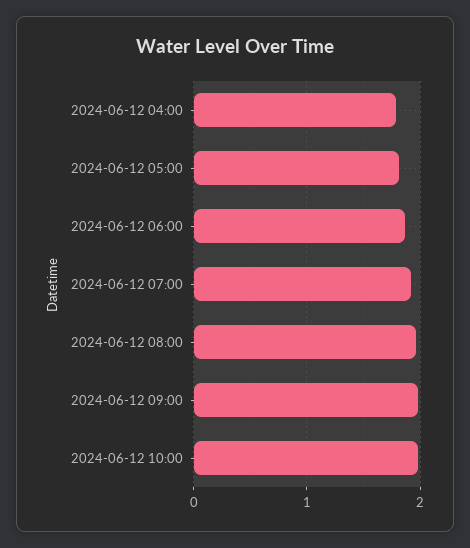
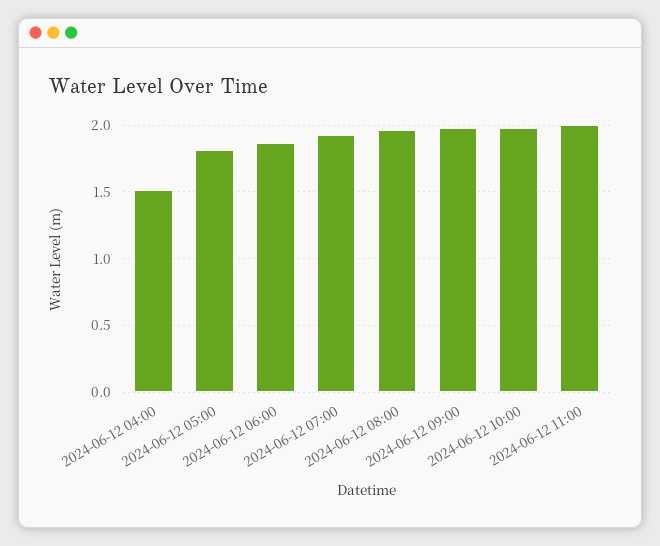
2024-06-12 04:00: 1.8 -> 1.5
2024-06-12 11:00: none -> 2

